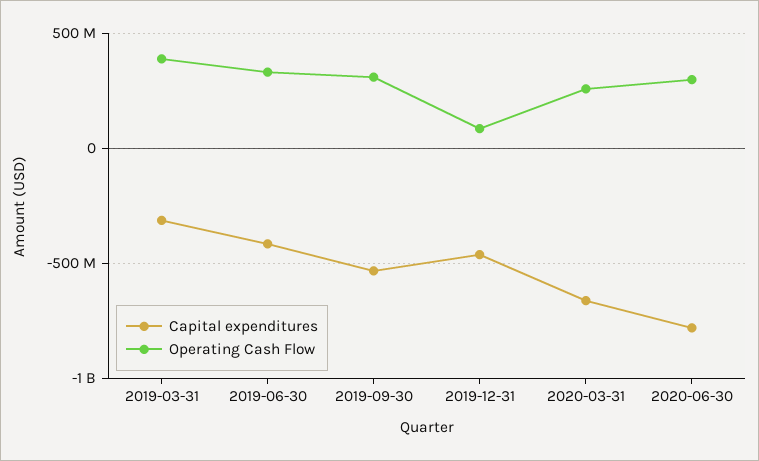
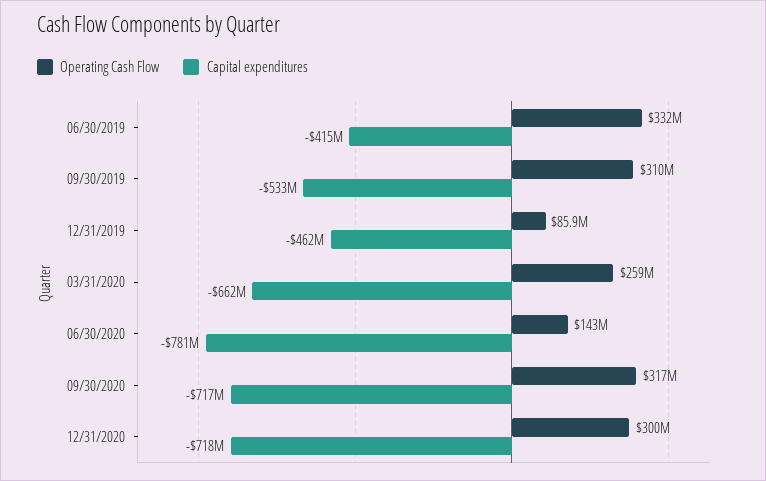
Capital expenditures, 2019-03-31: -300000000 -> none
Operating Cash Flow, 2019-03-31: 400000000 -> none
Operating Cash Flow, 2020-06-30: 300000000 -> 143000000
Operating Cash Flow, 09/30/2020: none -> 317000000
Capital expenditures, 09/30/2020: none -> -717000000
Operating Cash Flow, 12/31/2020: none -> 300000000
Capital expenditures, 12/31/2020: none -> -718000000

